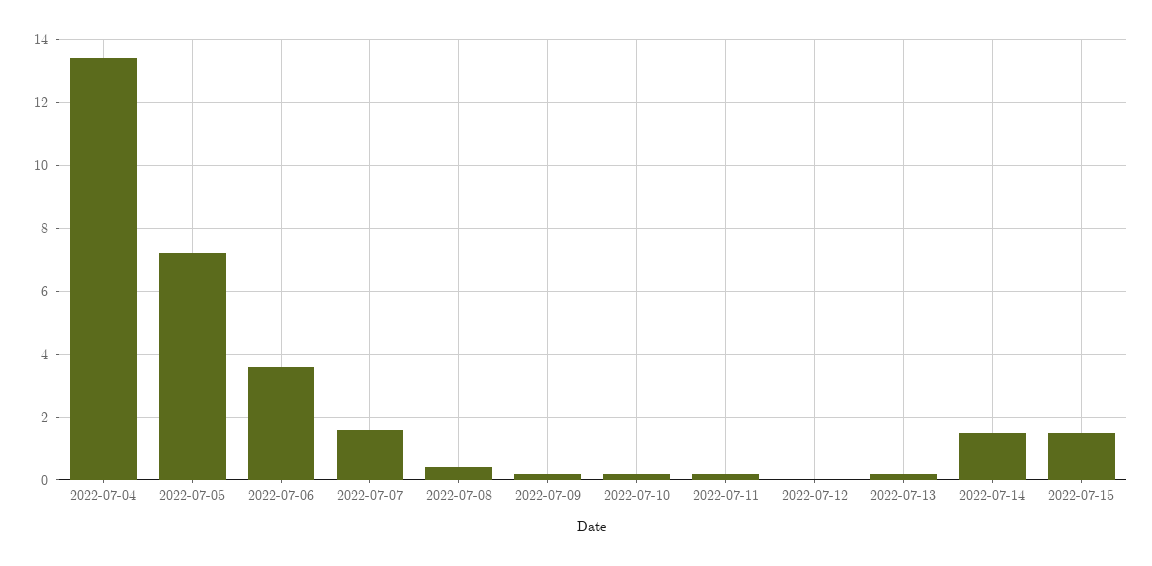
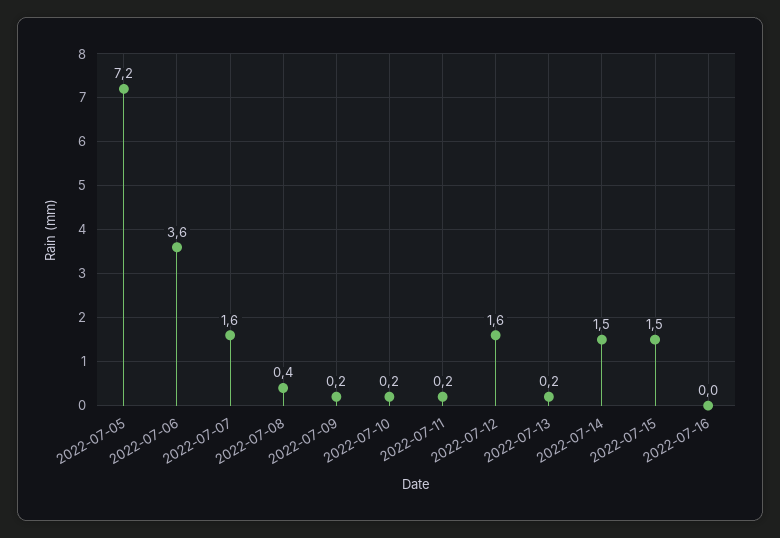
2022-07-04: 13.5 -> none
2022-07-12: 0 -> 1.6
2022-07-16: none -> 0

